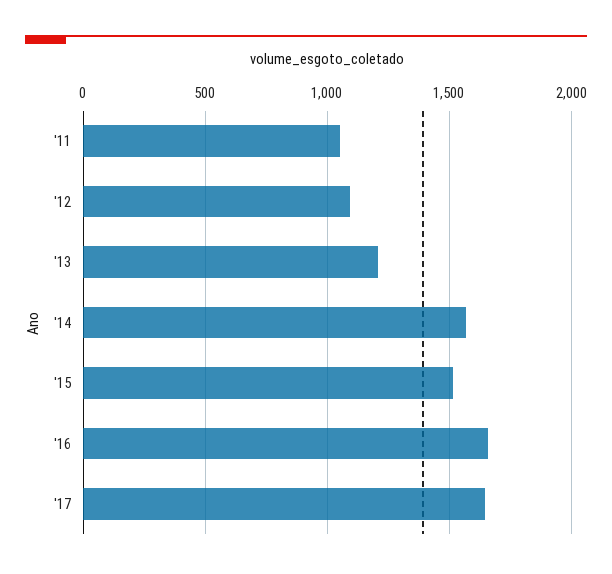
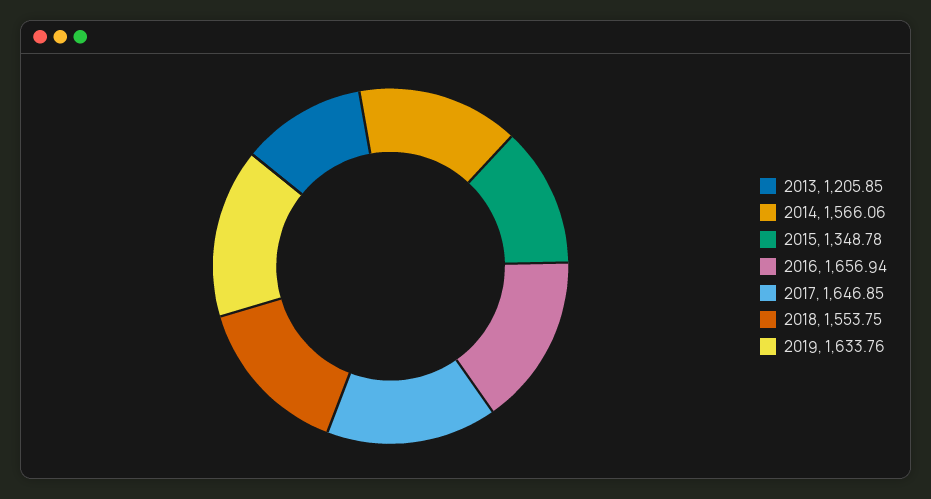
'11: 1050 -> none
'12: 1100 -> none
'15: 1500 -> 1348.78
2018: none -> 1553.75
2019: none -> 1633.76

